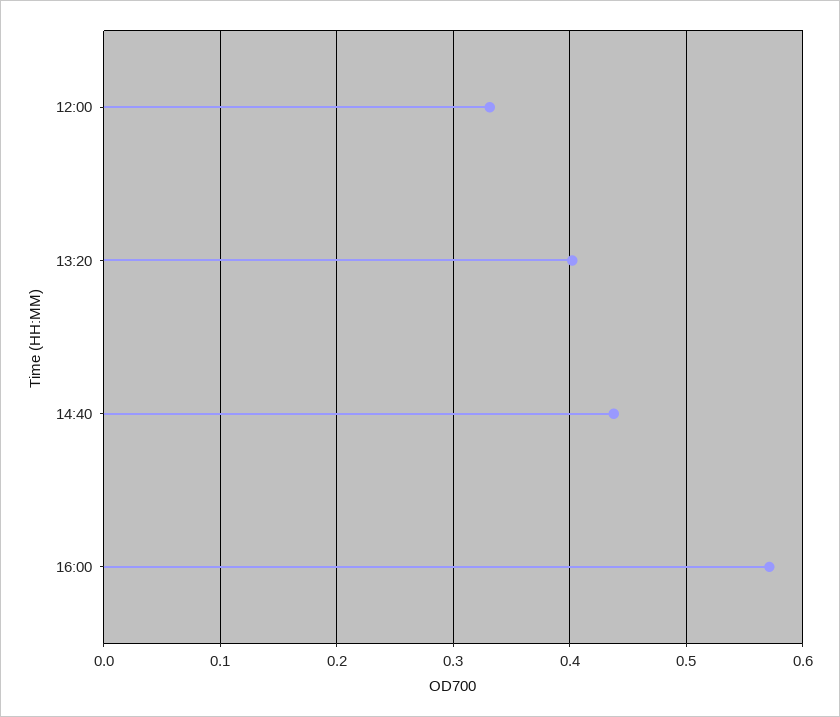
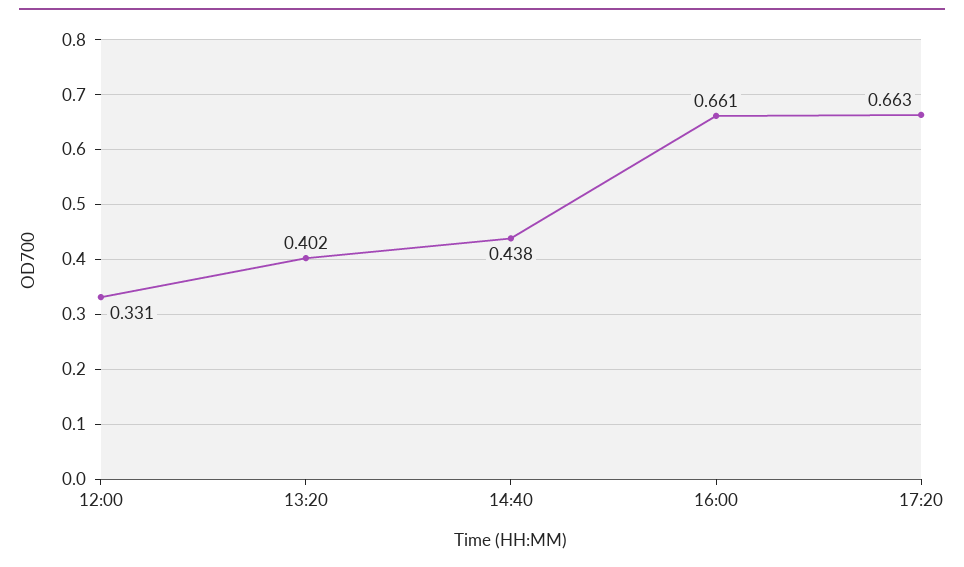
16:00: 0.57 -> 0.661
17:20: none -> 0.663

